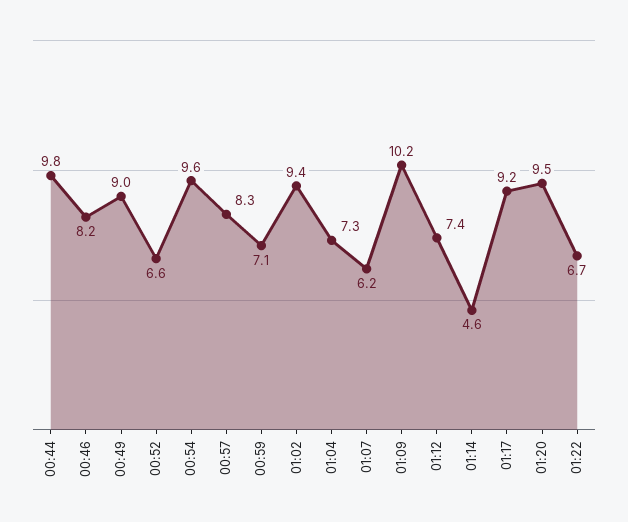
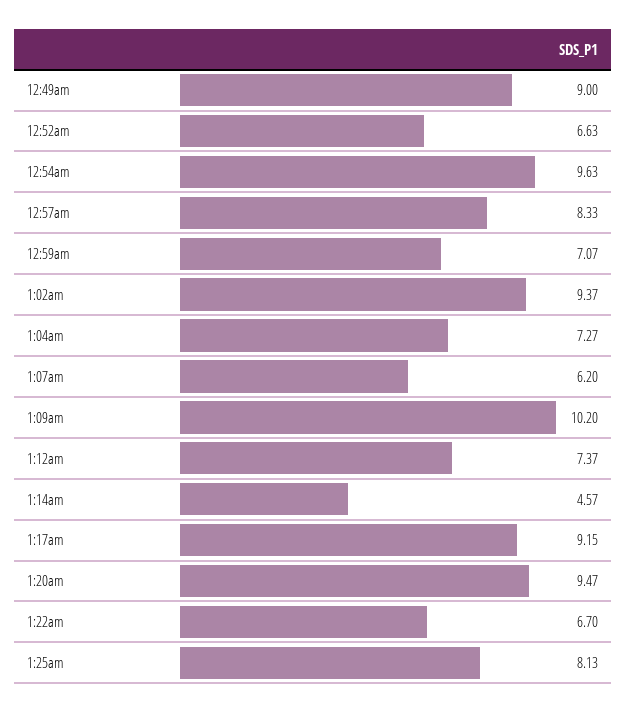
00:44: 9.8 -> none
00:46: 8.2 -> none
1:25am: none -> 8.13

